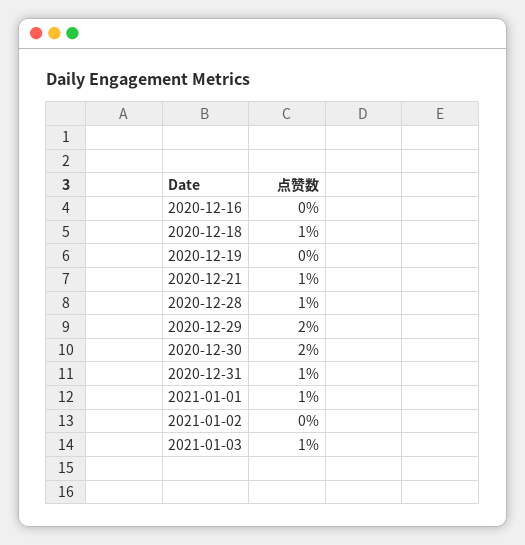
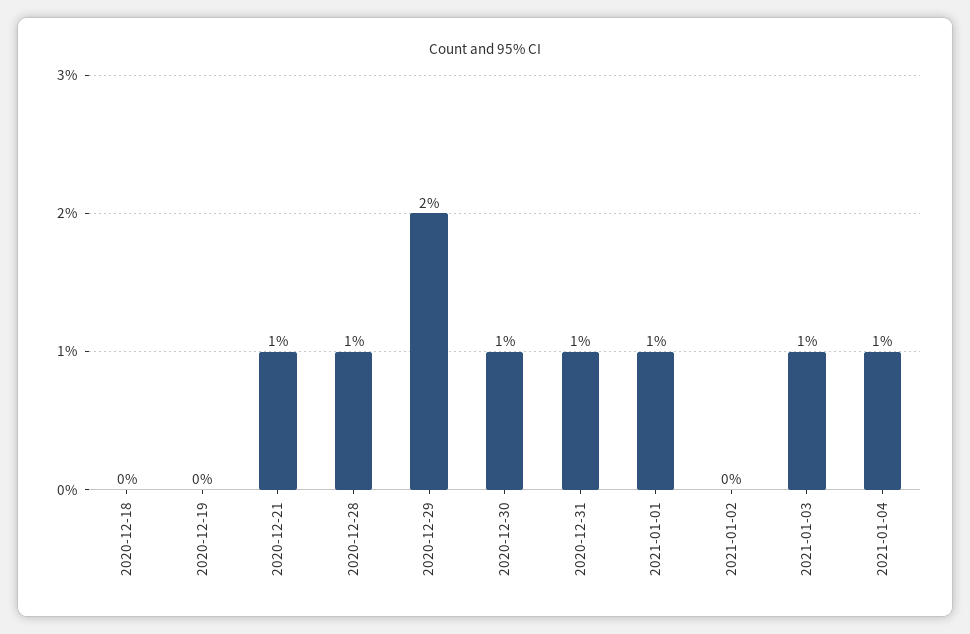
2020-12-16: 0 -> none
2020-12-18: 1 -> 0
2020-12-30: 2 -> 1
2021-01-04: none -> 1

